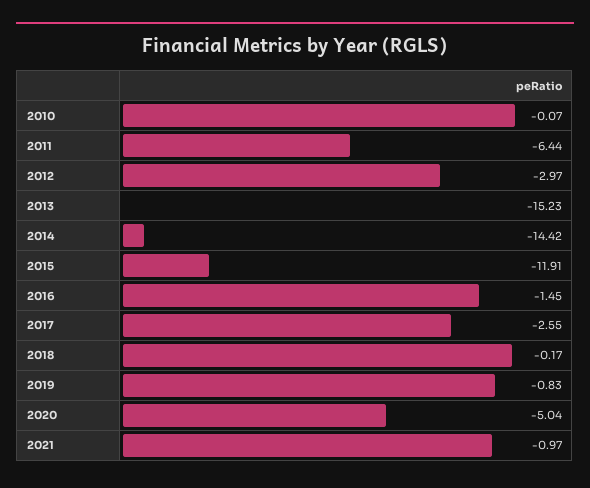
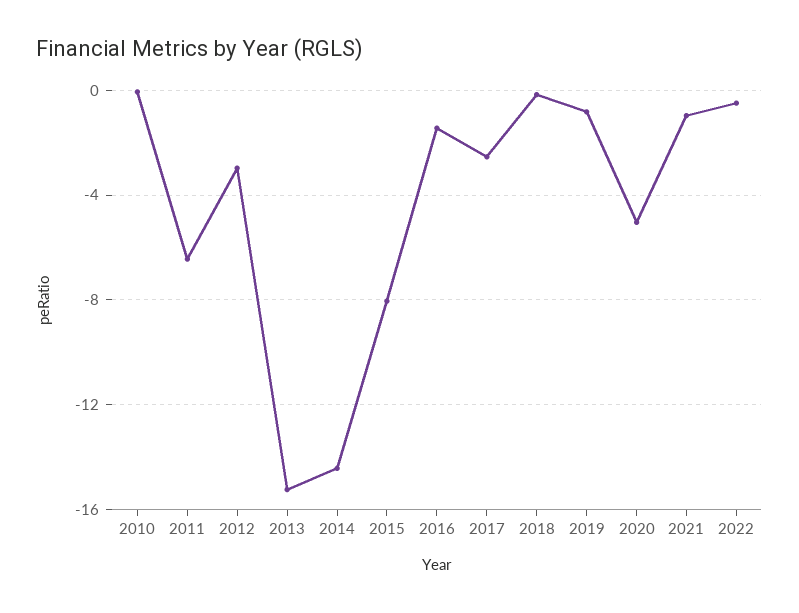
2015: -11.91 -> -8
2022: none -> -0.5

